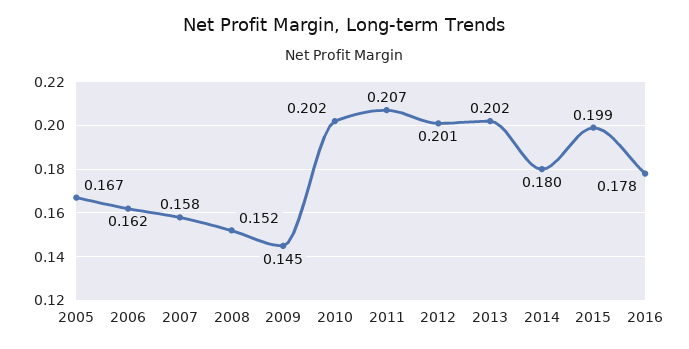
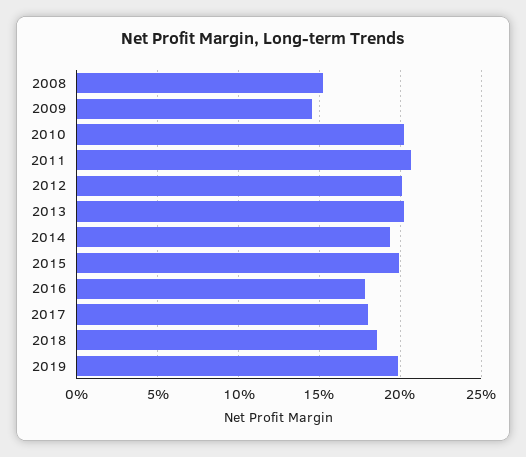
2005: 0.167 -> none
2006: 0.162 -> none
2007: 0.158 -> none
2014: 0.18 -> 0.195
2017: none -> 0.18
2018: none -> 0.185
2019: none -> 0.2

